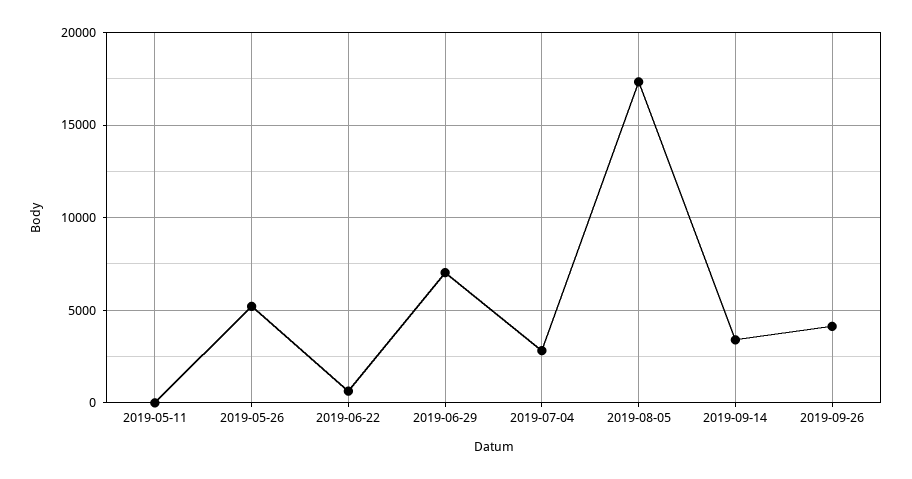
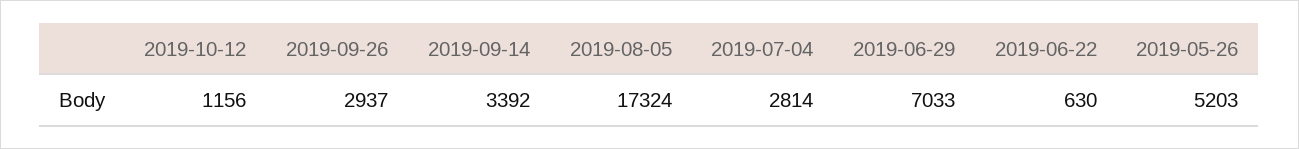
2019-05-11: 0 -> none
2019-09-26: 4000 -> 2937
2019-10-12: none -> 1156

